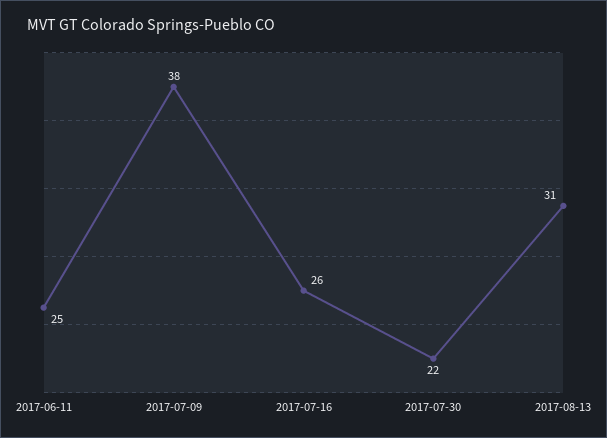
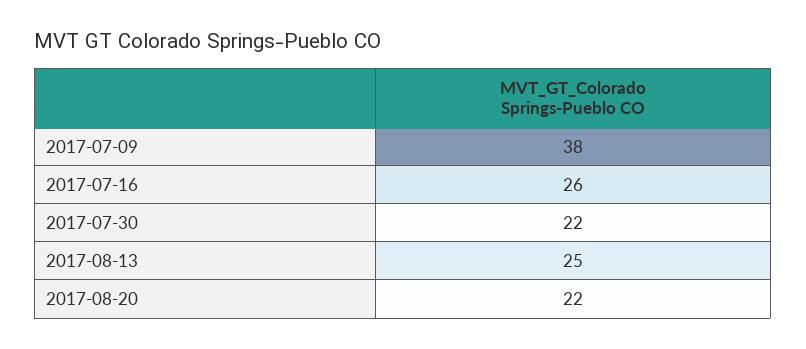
2017-06-11: 25 -> none
2017-08-13: 31 -> 25
2017-08-20: none -> 22

